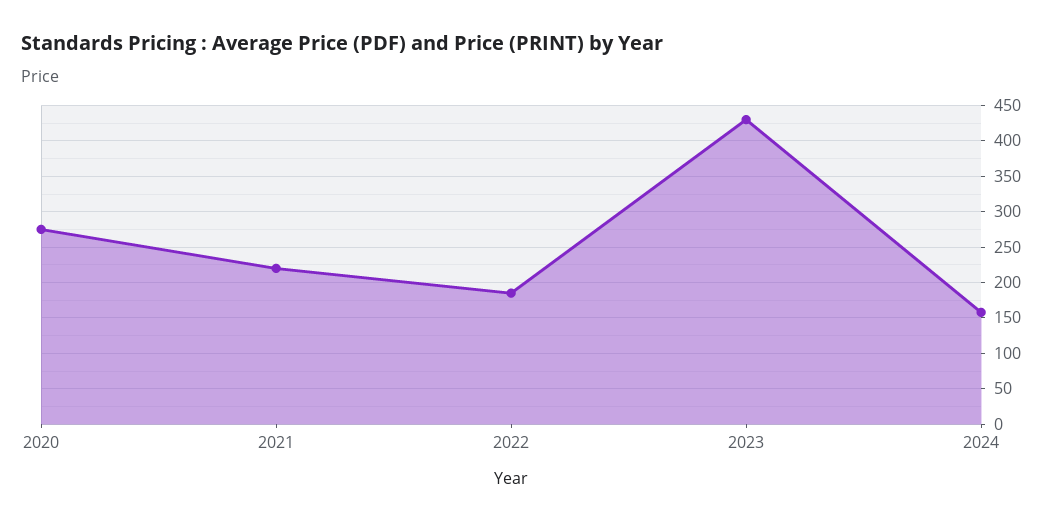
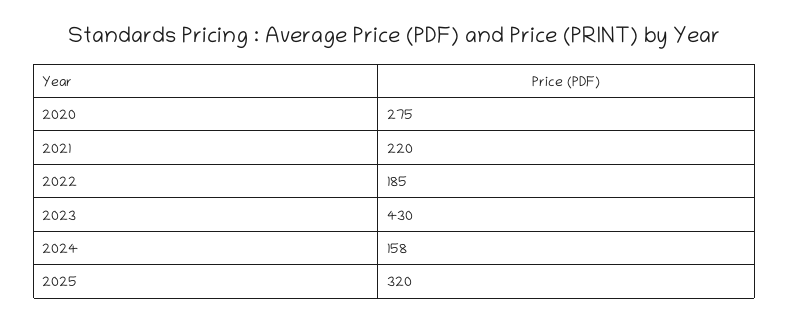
2025: none -> 320

